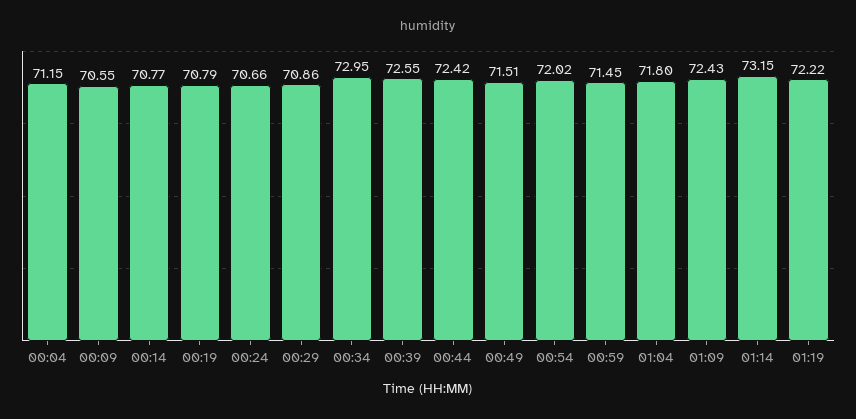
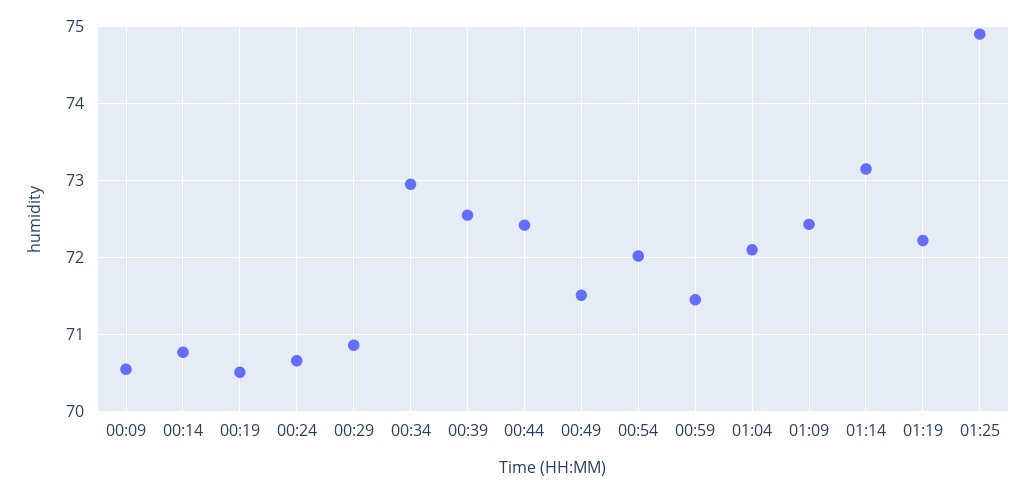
00:04: 71.15 -> none
00:19: 70.79 -> 70.5
01:04: 71.8 -> 72.1
01:25: none -> 74.9

